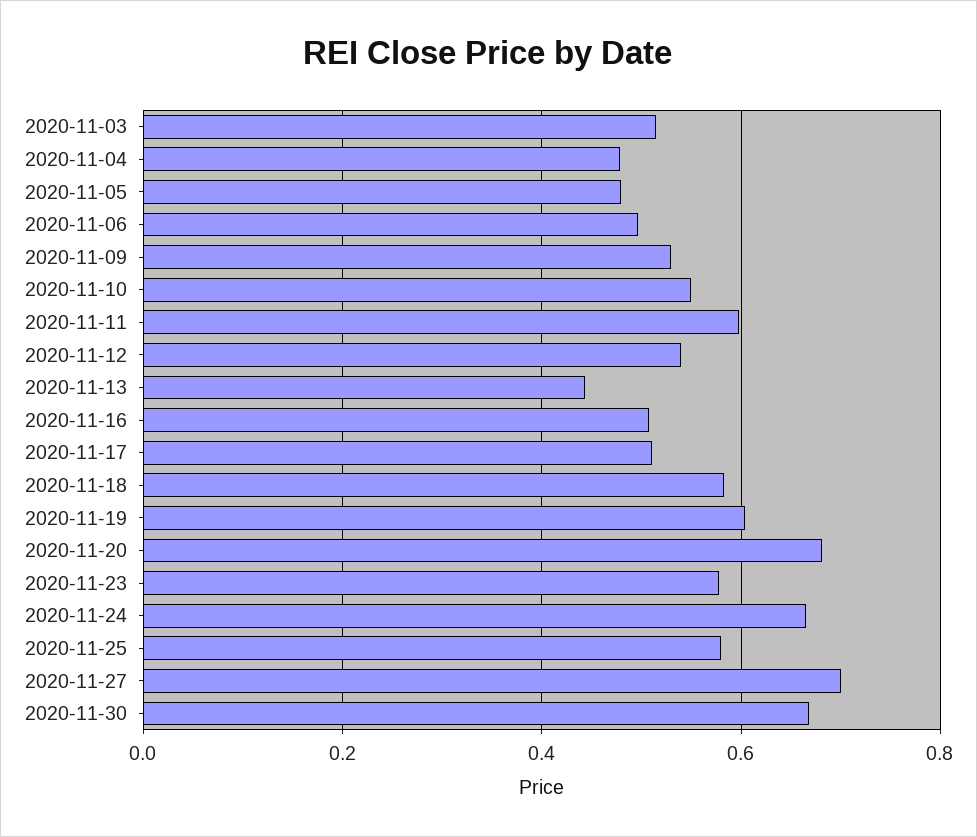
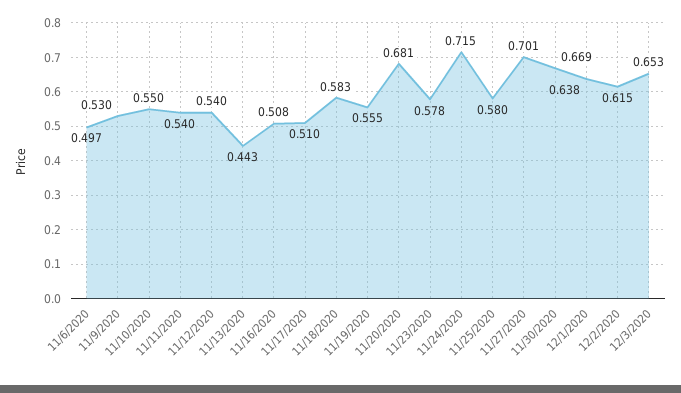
2020-11-03: 0.52 -> none
2020-11-04: 0.48 -> none
2020-11-05: 0.48 -> none
2020-11-11: 0.6 -> 0.54
2020-11-19: 0.6 -> 0.555
2020-11-24: 0.66 -> 0.715
12/1/2020: none -> 0.638
12/2/2020: none -> 0.615
12/3/2020: none -> 0.653

